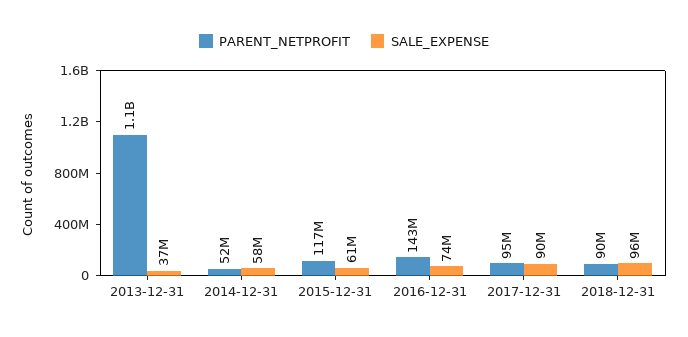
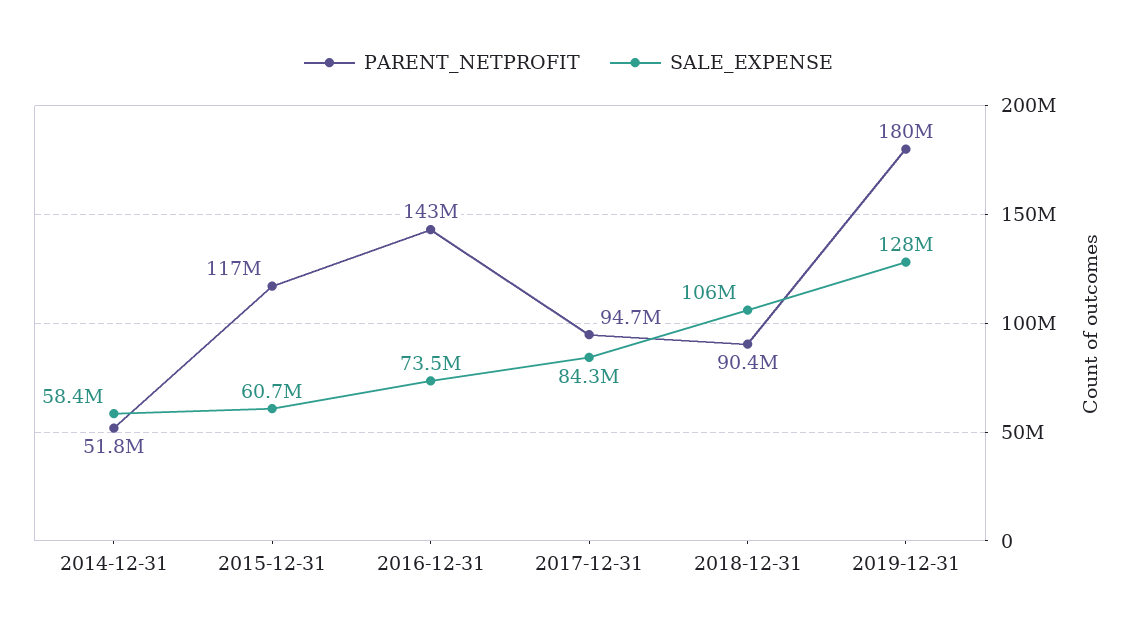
PARENT_NETPROFIT, 2013-12-31: 1100000000 -> none
SALE_EXPENSE, 2013-12-31: 37000000 -> none
SALE_EXPENSE, 2017-12-31: 90000000 -> 84300000
SALE_EXPENSE, 2018-12-31: 96000000 -> 106000000
PARENT_NETPROFIT, 2019-12-31: none -> 180000000
SALE_EXPENSE, 2019-12-31: none -> 128000000

